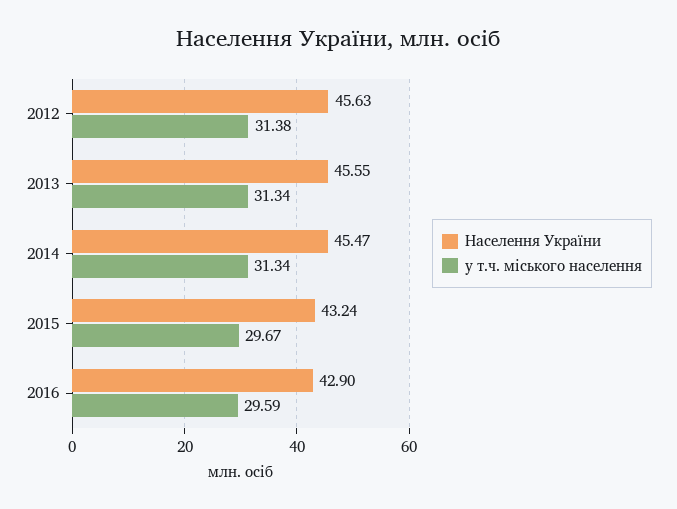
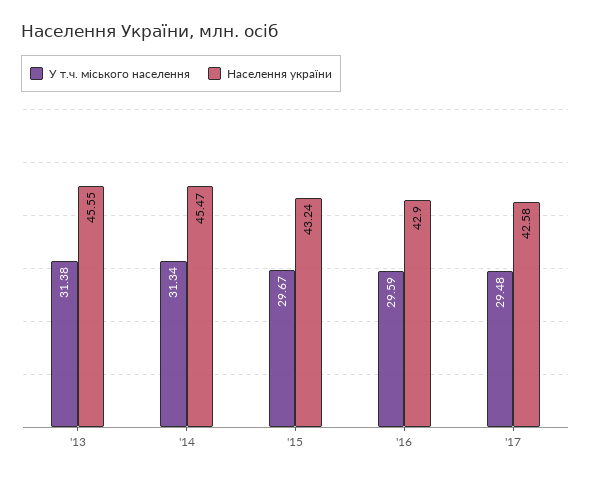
Населення України, 2012: 45.63 -> none
у т.ч. міського населення, 2012: 31.38 -> none
у т.ч. міського населення, 2013: 31.34 -> 31.38
у т.ч. міського населення, '17: none -> 29.48
Населення України, '17: none -> 42.58

